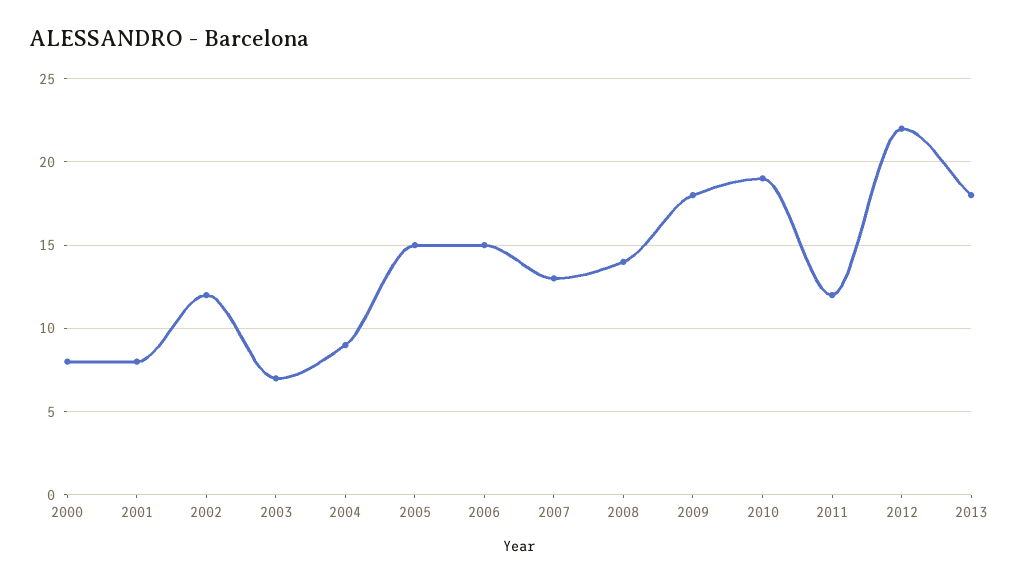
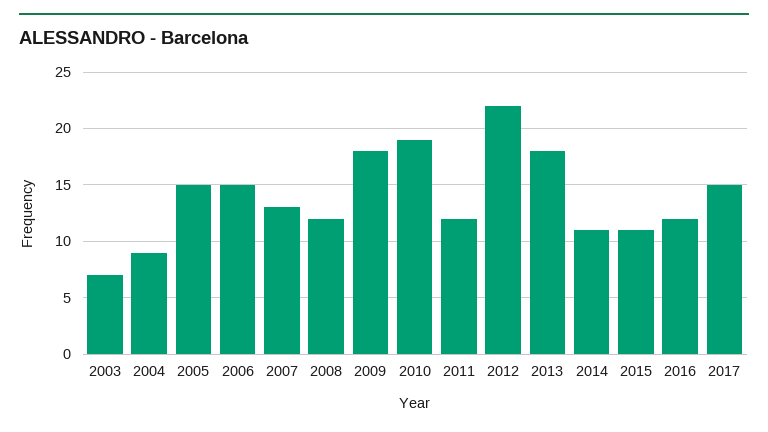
2000: 8 -> none
2001: 8 -> none
2002: 12 -> none
2008: 14 -> 12
2014: none -> 11
2015: none -> 11
2016: none -> 12
2017: none -> 15

